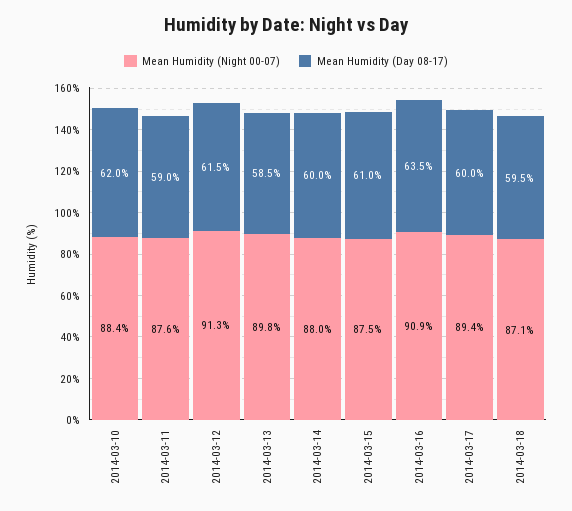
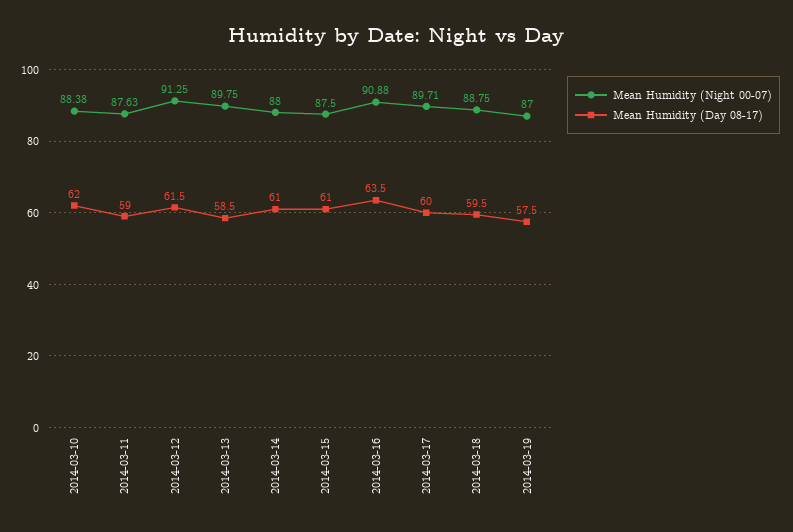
Mean Humidity (Day 08-17), 2014-03-14: 60 -> 61
Mean Humidity (Night 00-07), 2014-03-17: 89.4 -> 89.71
Mean Humidity (Night 00-07), 2014-03-18: 87.1 -> 88.75
Mean Humidity (Night 00-07), 2014-03-19: none -> 87
Mean Humidity (Day 08-17), 2014-03-19: none -> 57.5

